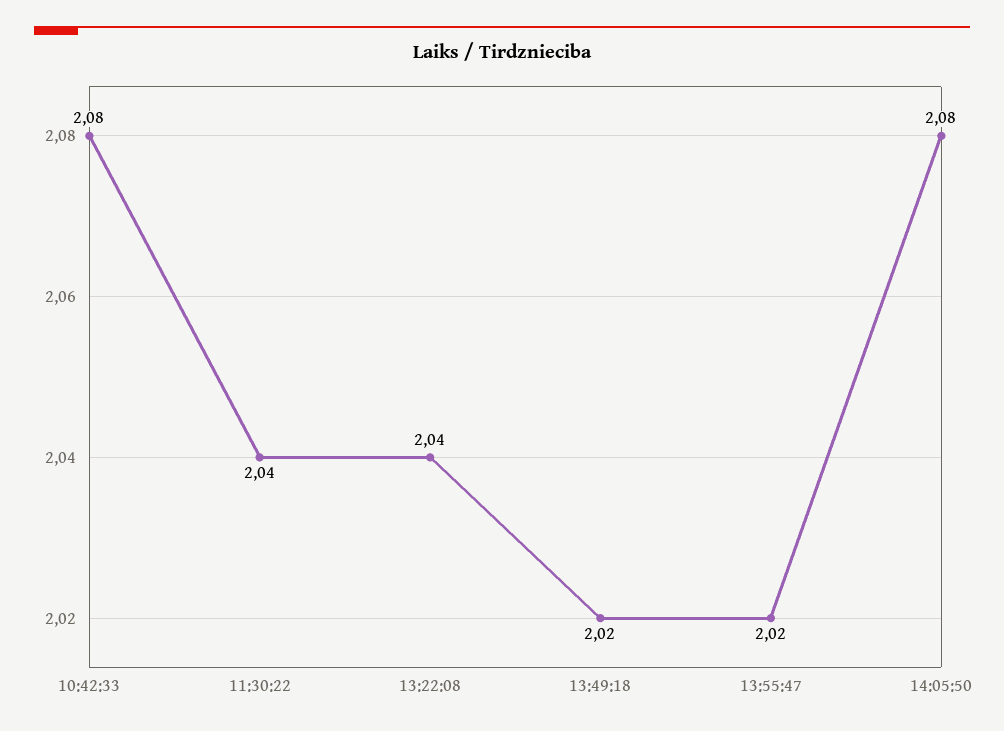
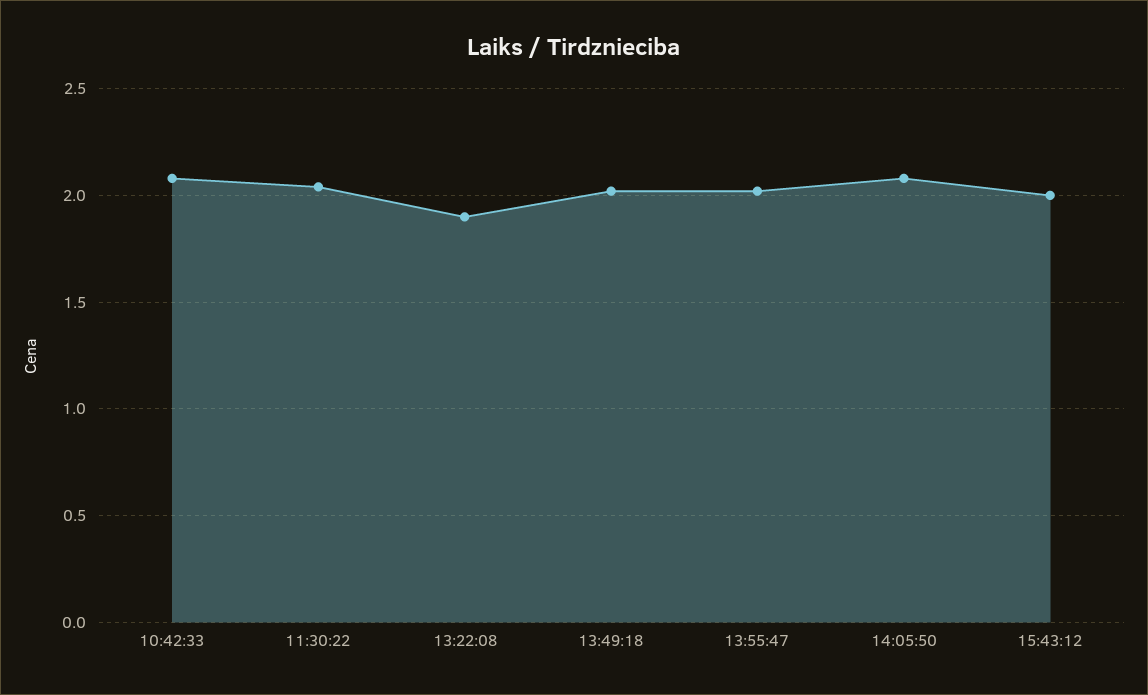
13:22:08: 2.04 -> 1.9
15:43:12: none -> 2

